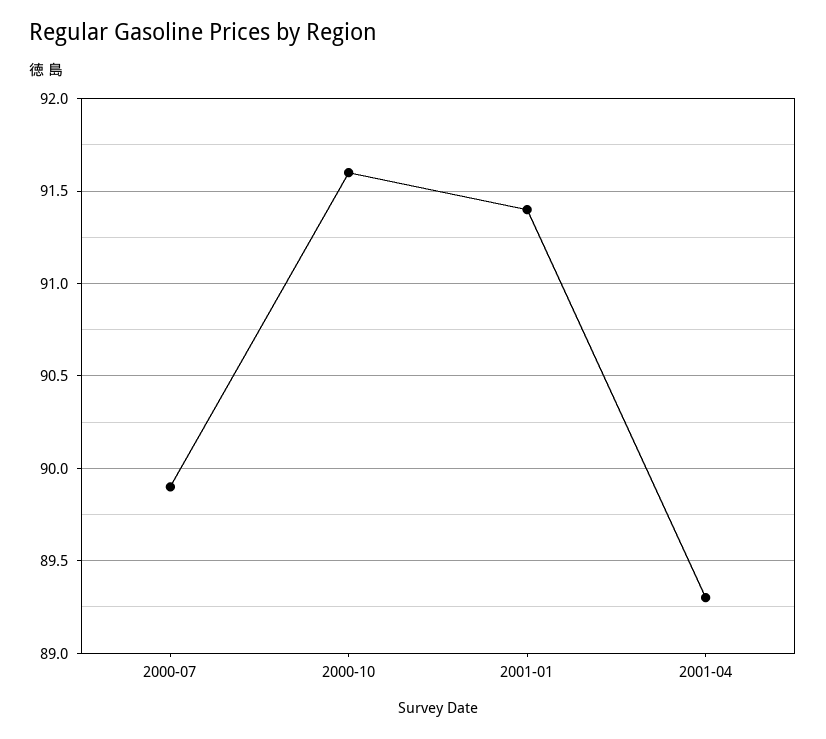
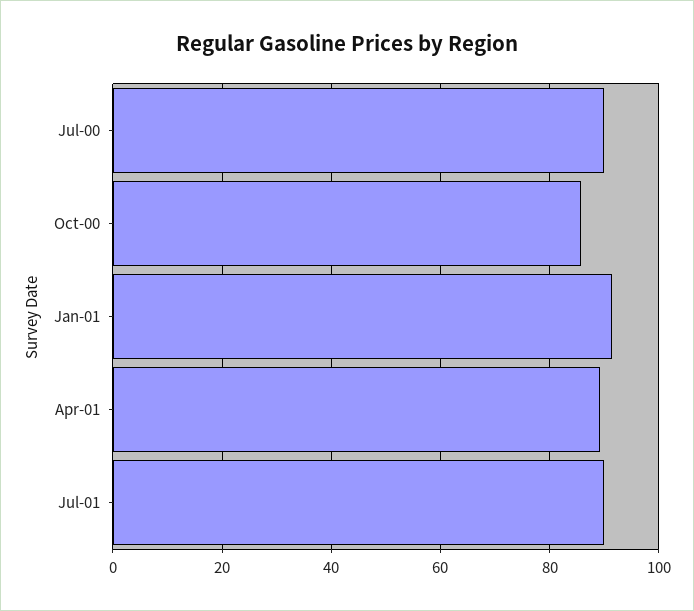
2000-10: 91.6 -> 86
Jul-01: none -> 90

